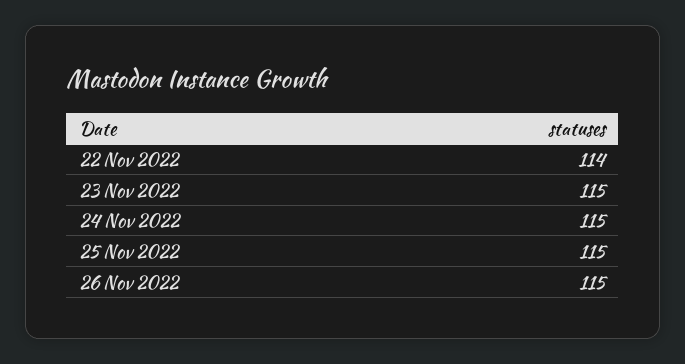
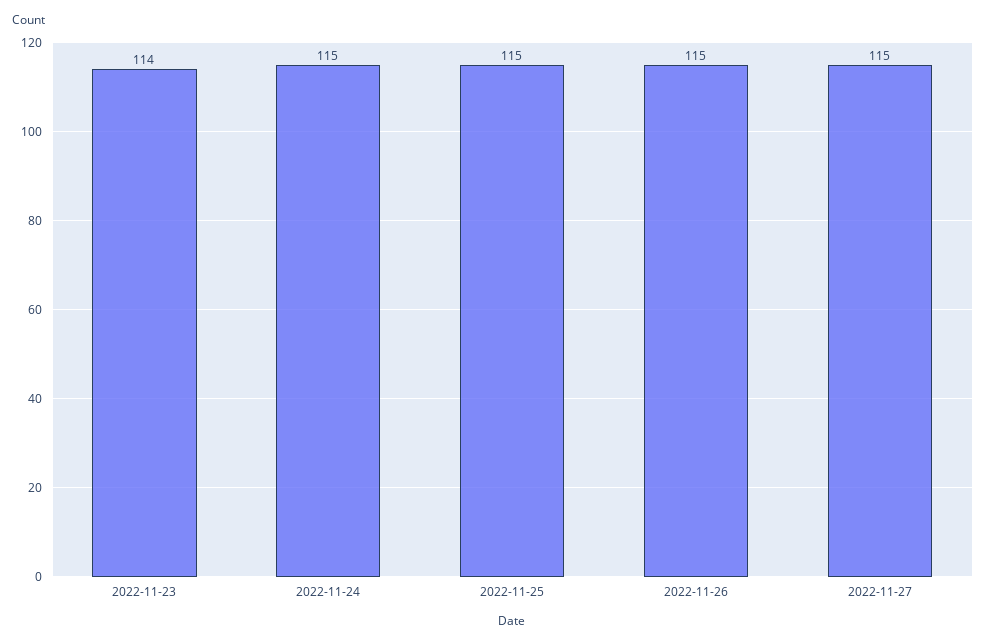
22 Nov 2022: 114 -> none
23 Nov 2022: 115 -> 114
2022-11-27: none -> 115

